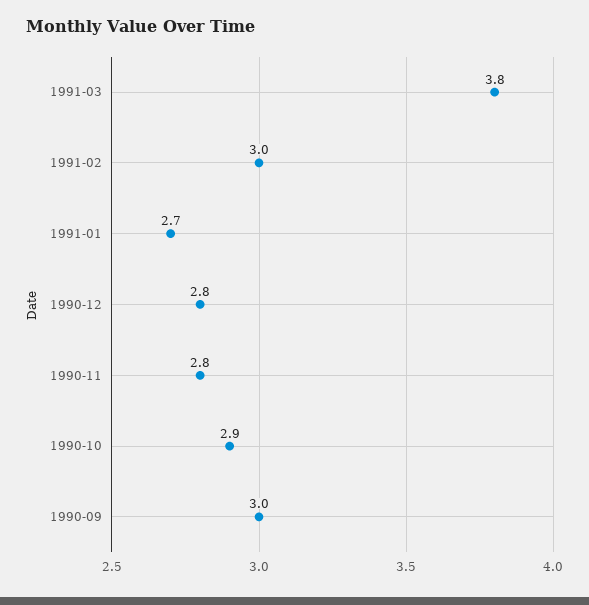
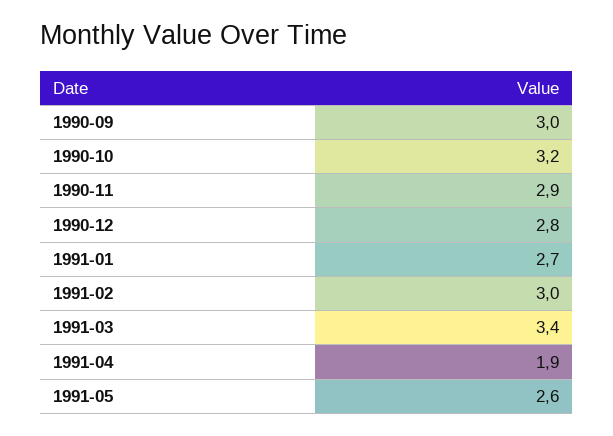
1991-03: 3.8 -> 3.4
1990-11: 2.8 -> 2.9
1990-10: 2.9 -> 3.2
1991-04: none -> 1.9
1991-05: none -> 2.6

